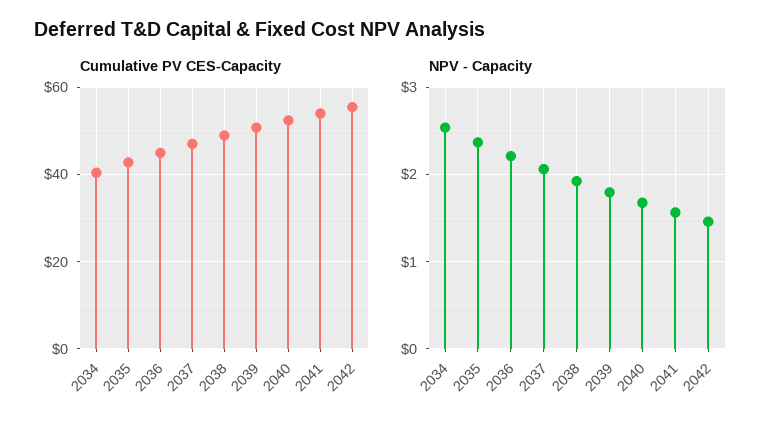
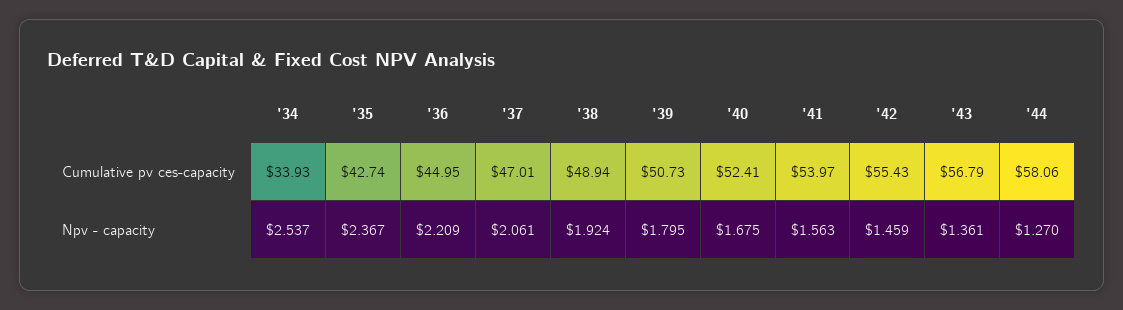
Cumulative PV CES-Capacity, 2034: 40 -> 33.93
Cumulative PV CES-Capacity, '43: none -> 56.79
Cumulative PV CES-Capacity, '44: none -> 58.06
NPV - Capacity, '43: none -> 1.361
NPV - Capacity, '44: none -> 1.27

